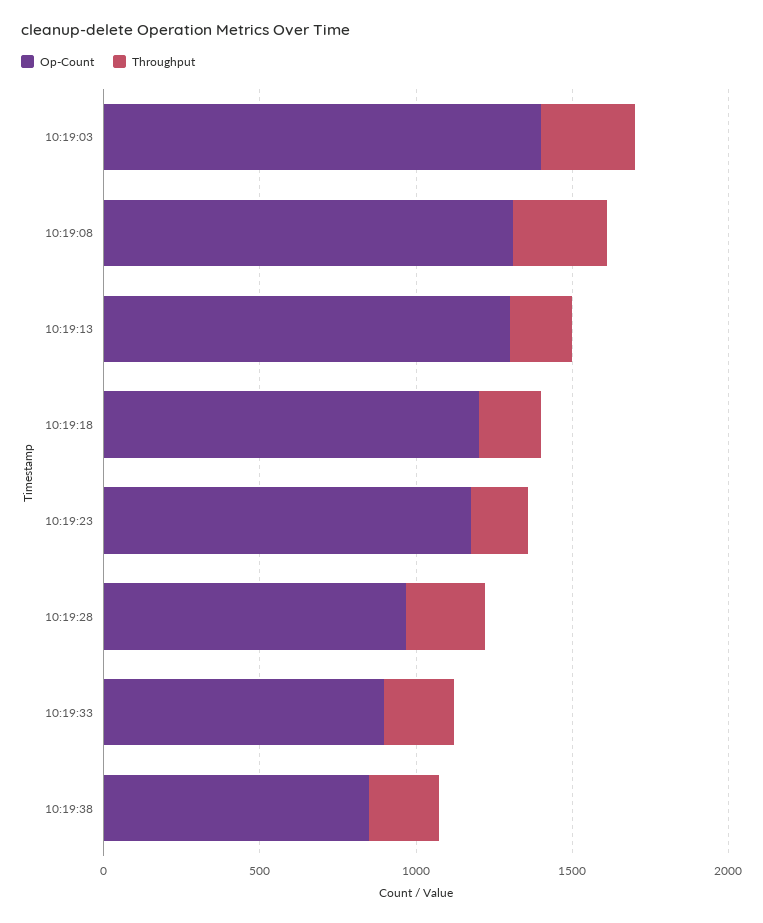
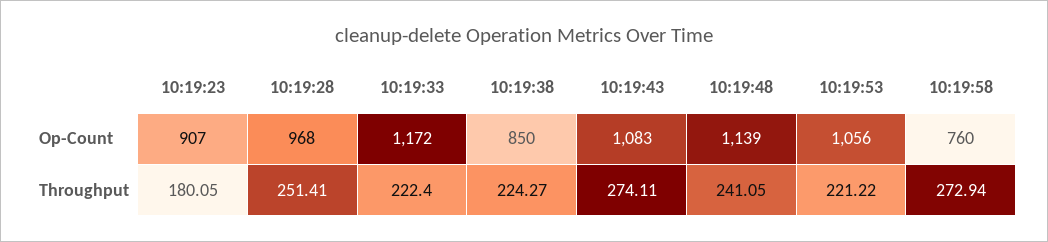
Op-Count, 10:19:03: 1400 -> none
Throughput, 10:19:03: 300 -> none
Op-Count, 10:19:08: 1300 -> none
Throughput, 10:19:08: 300 -> none
Op-Count, 10:19:13: 1300 -> none
Throughput, 10:19:13: 200 -> none
Op-Count, 10:19:18: 1200 -> none
Throughput, 10:19:18: 200 -> none
Op-Count, 10:19:23: 1200 -> 907
Op-Count, 10:19:33: 900 -> 1172
Op-Count, 10:19:43: none -> 1083
Op-Count, 10:19:48: none -> 1139
Op-Count, 10:19:53: none -> 1056
Op-Count, 10:19:58: none -> 760
Throughput, 10:19:43: none -> 274.11
Throughput, 10:19:48: none -> 241.05
Throughput, 10:19:53: none -> 221.22
Throughput, 10:19:58: none -> 272.94

